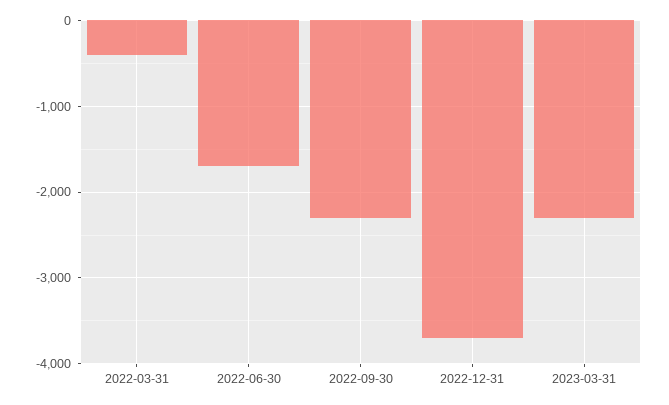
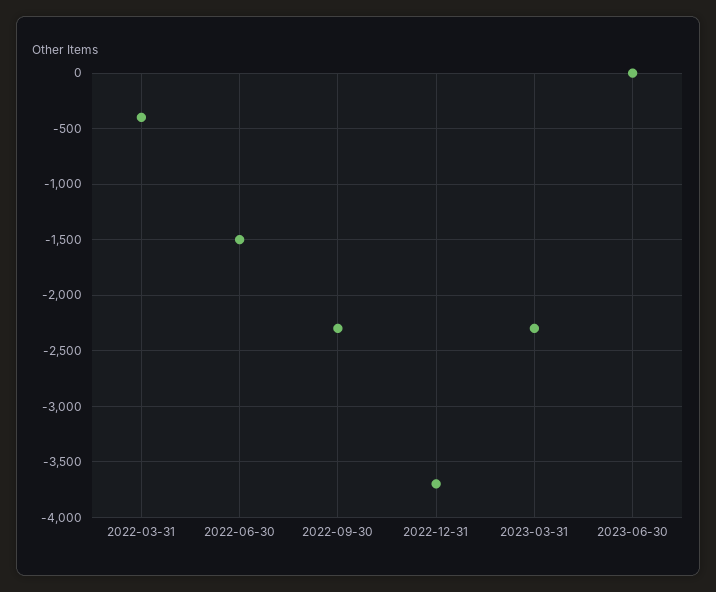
2022-06-30: -1700 -> -1500
2023-06-30: none -> 0

